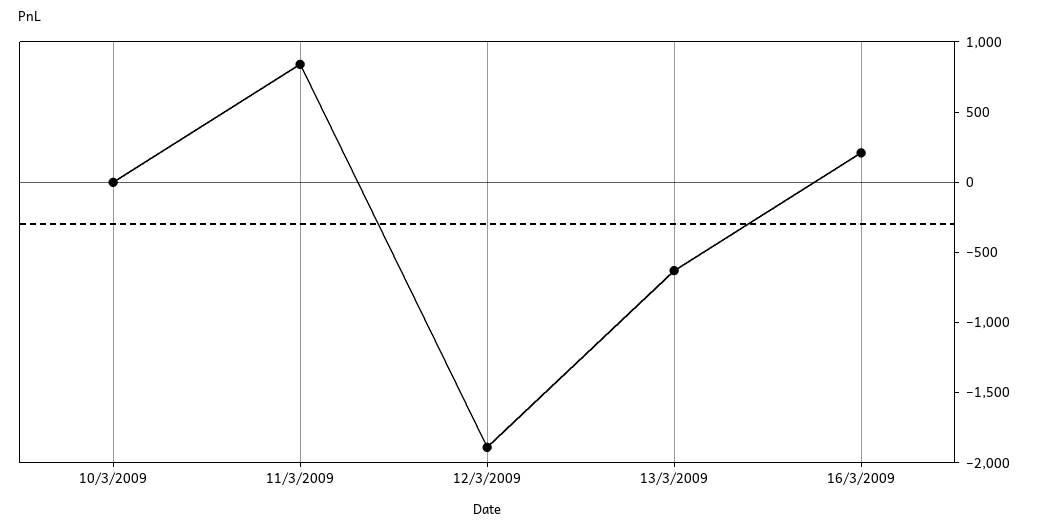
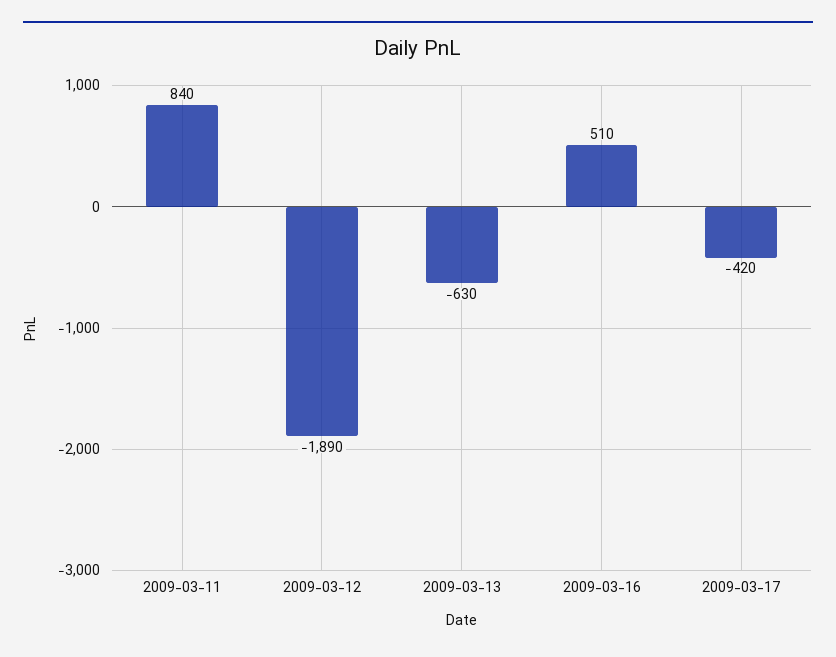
10/3/2009: 0 -> none
16/3/2009: 200 -> 510
2009-03-17: none -> -420

